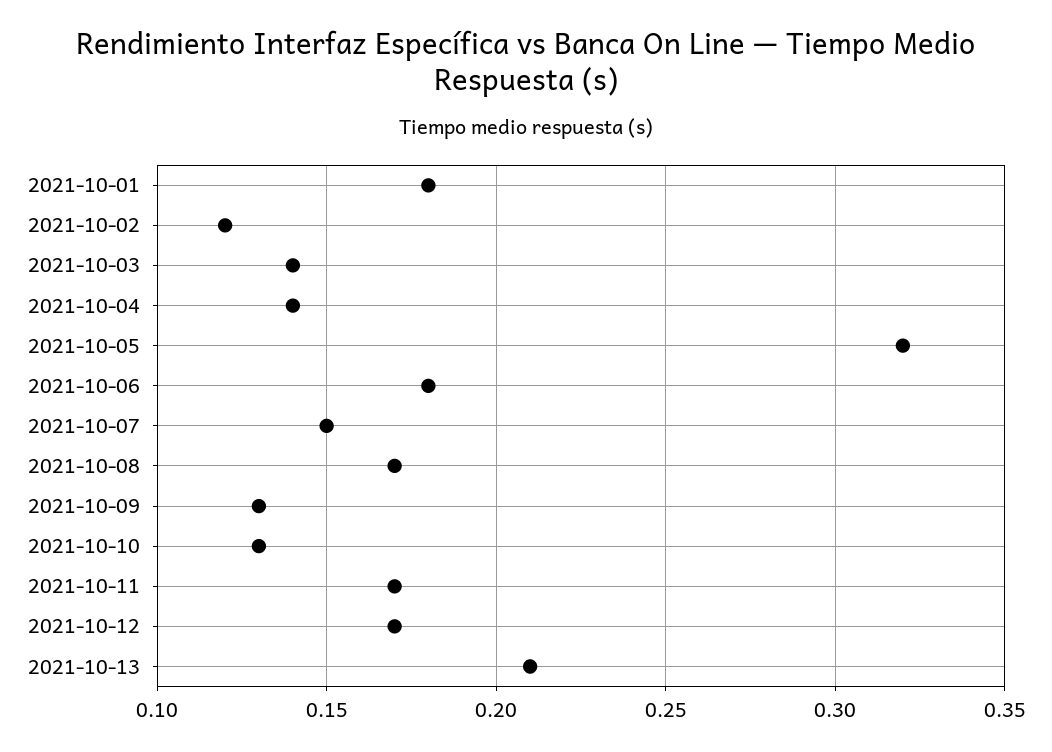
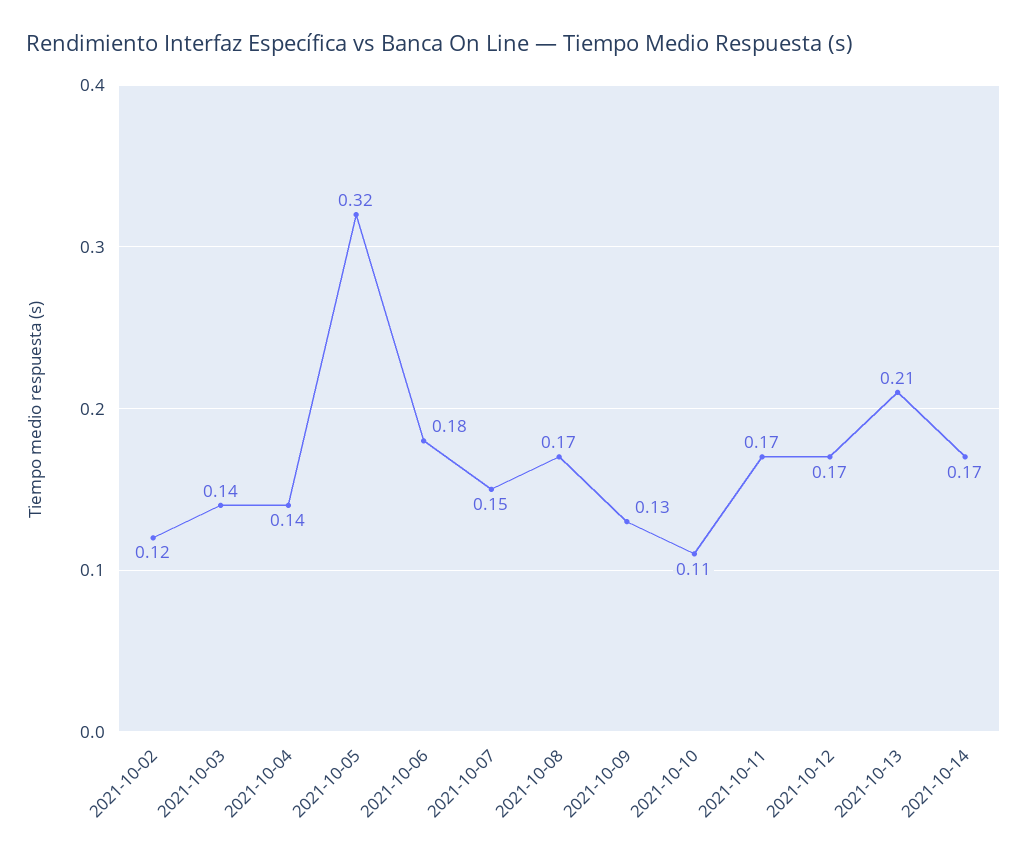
2021-10-01: 0.18 -> none
2021-10-10: 0.13 -> 0.11
2021-10-14: none -> 0.17

